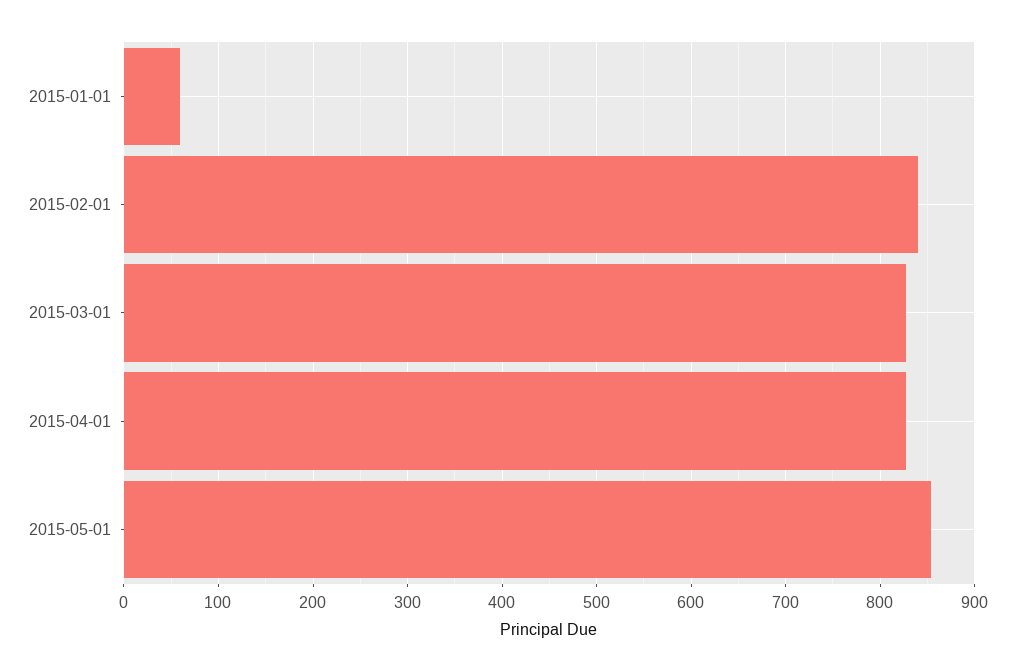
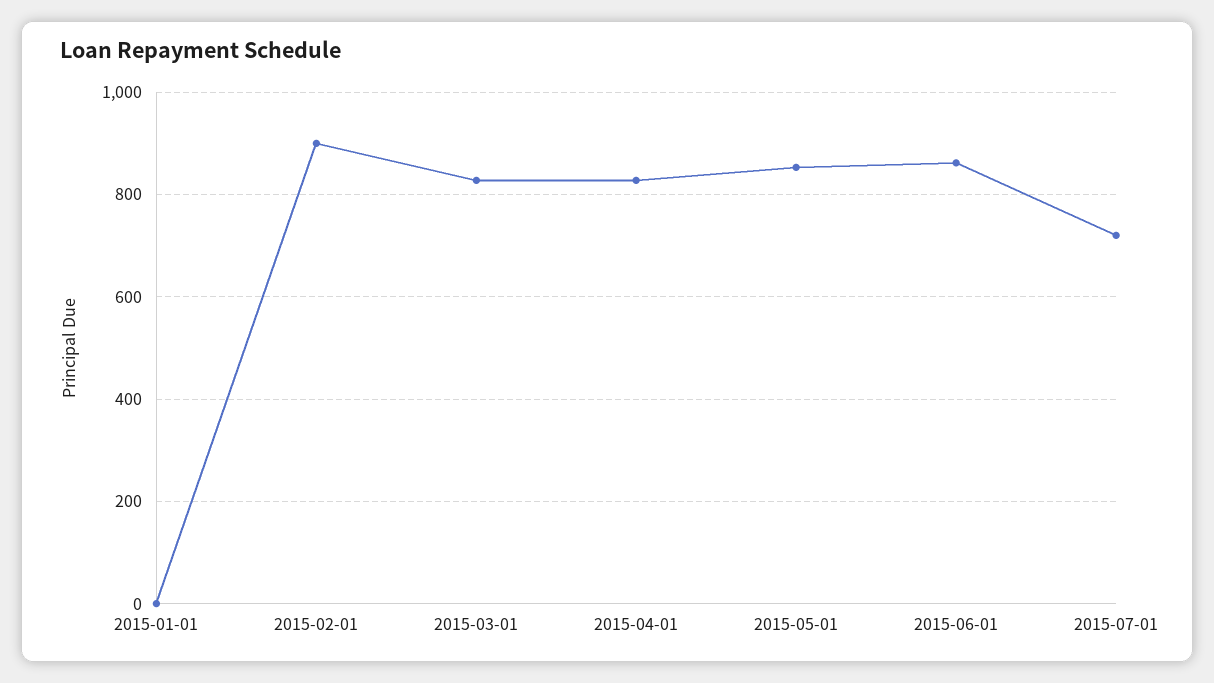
2015-01-01: 60 -> 0
2015-02-01: 840 -> 900
2015-06-01: none -> 860
2015-07-01: none -> 720

